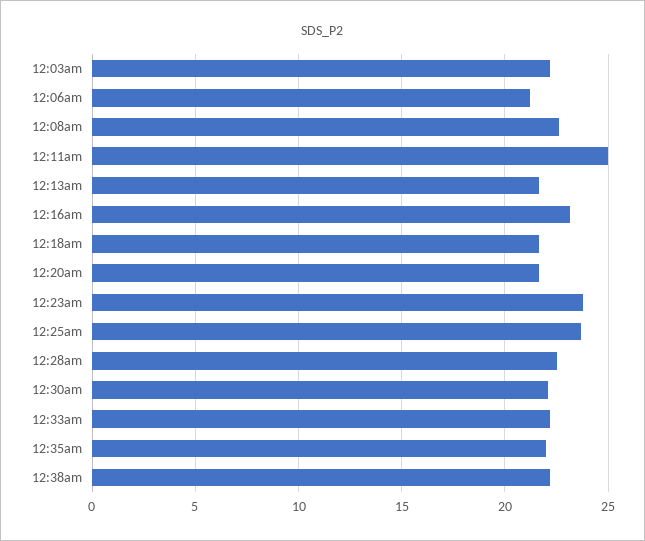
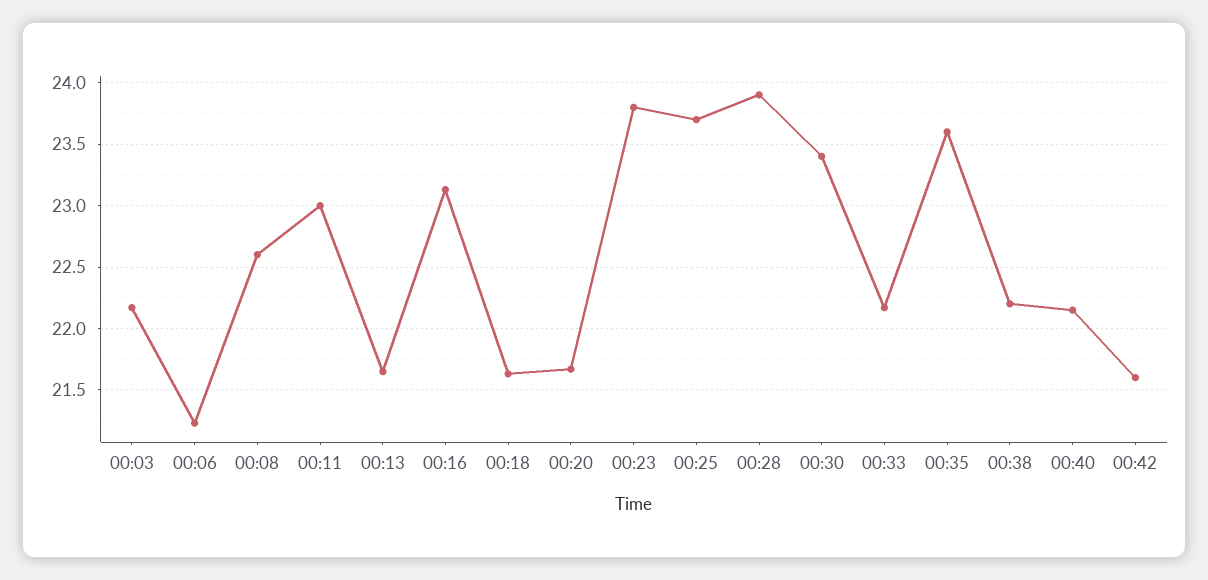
12:11am: 25 -> 23
12:28am: 22.5 -> 23.9
12:30am: 22 -> 23.4
12:35am: 22 -> 23.6
00:40: none -> 22.15
00:42: none -> 21.6

